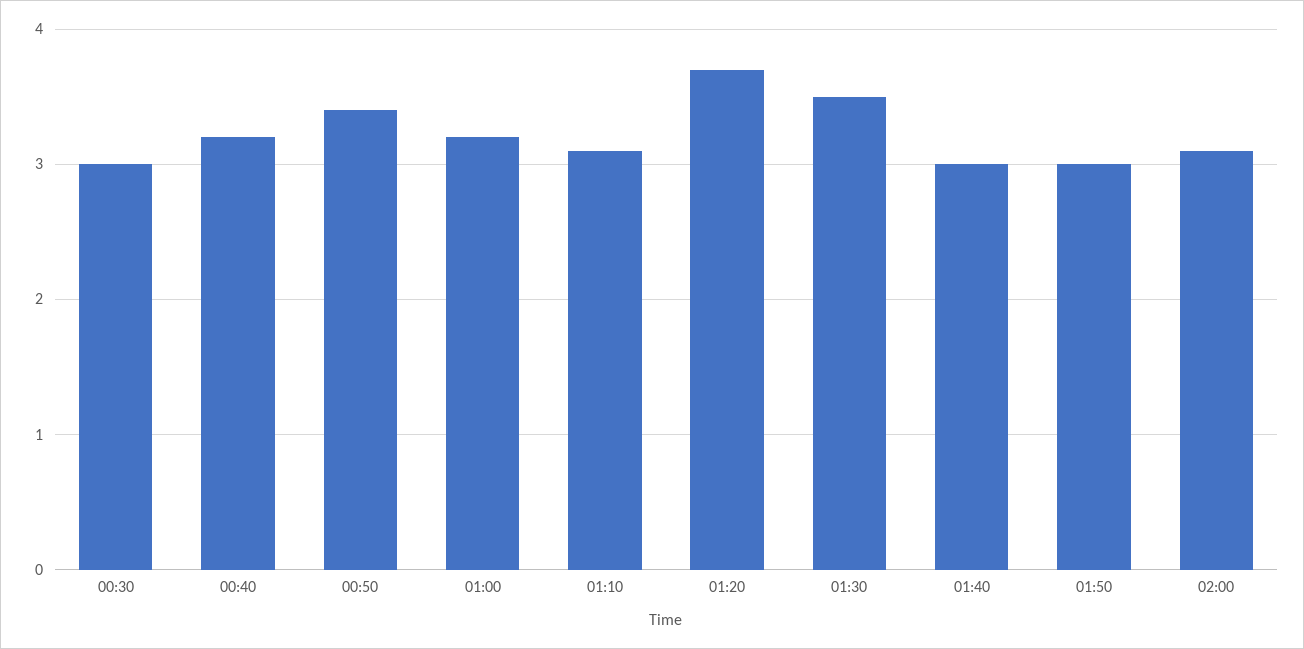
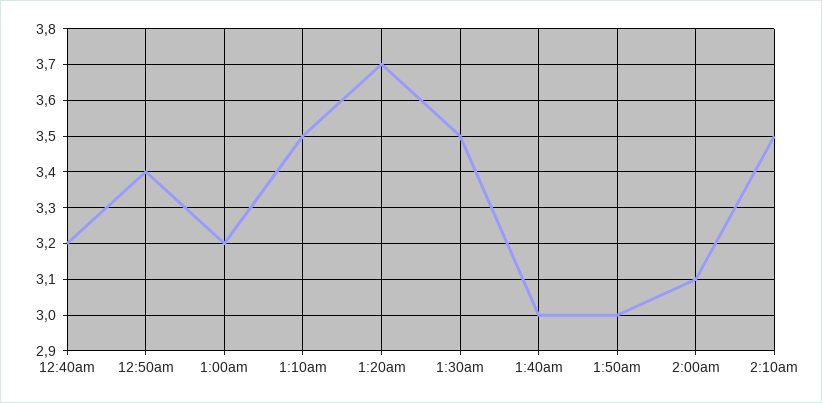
00:30: 3 -> none
01:10: 3.1 -> 3.5
2:10am: none -> 3.5

